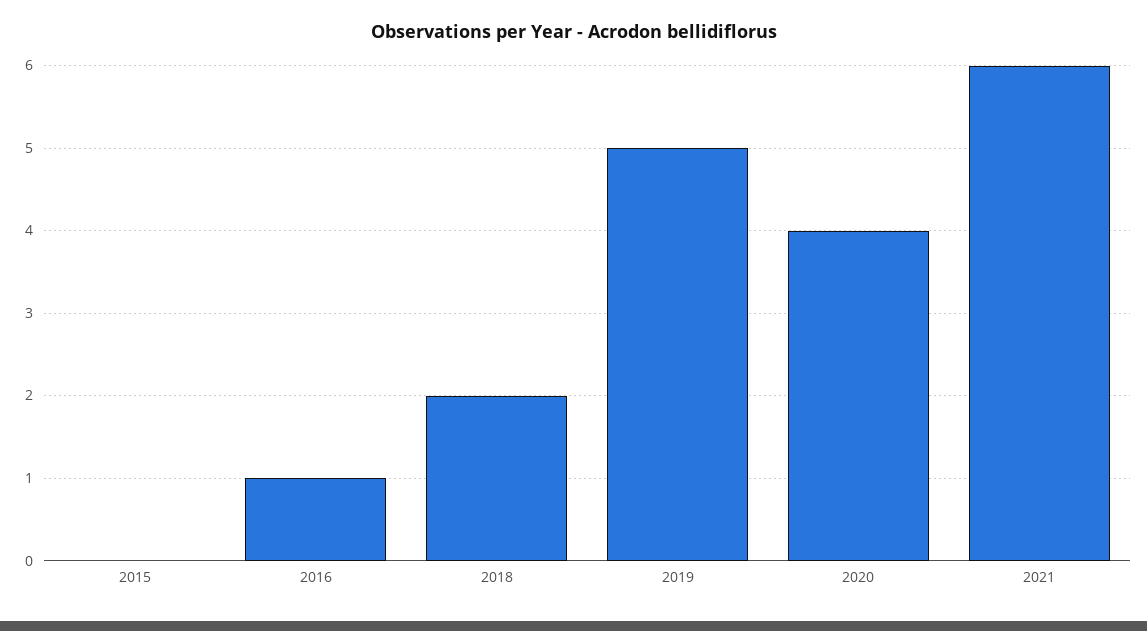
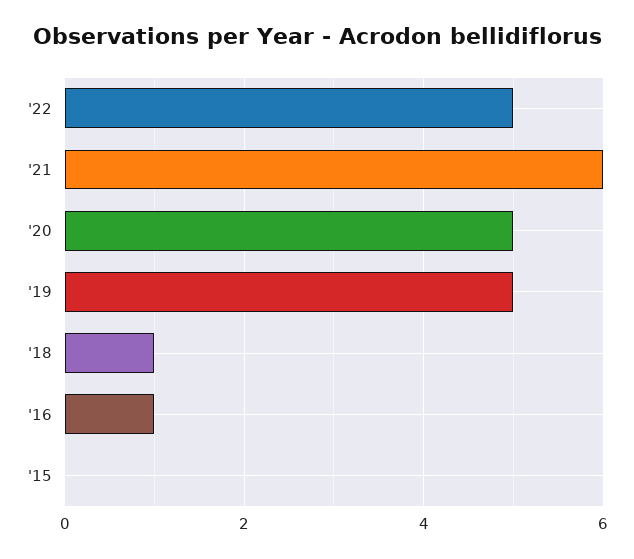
2018: 2 -> 1
2020: 4 -> 5
'22: none -> 5

